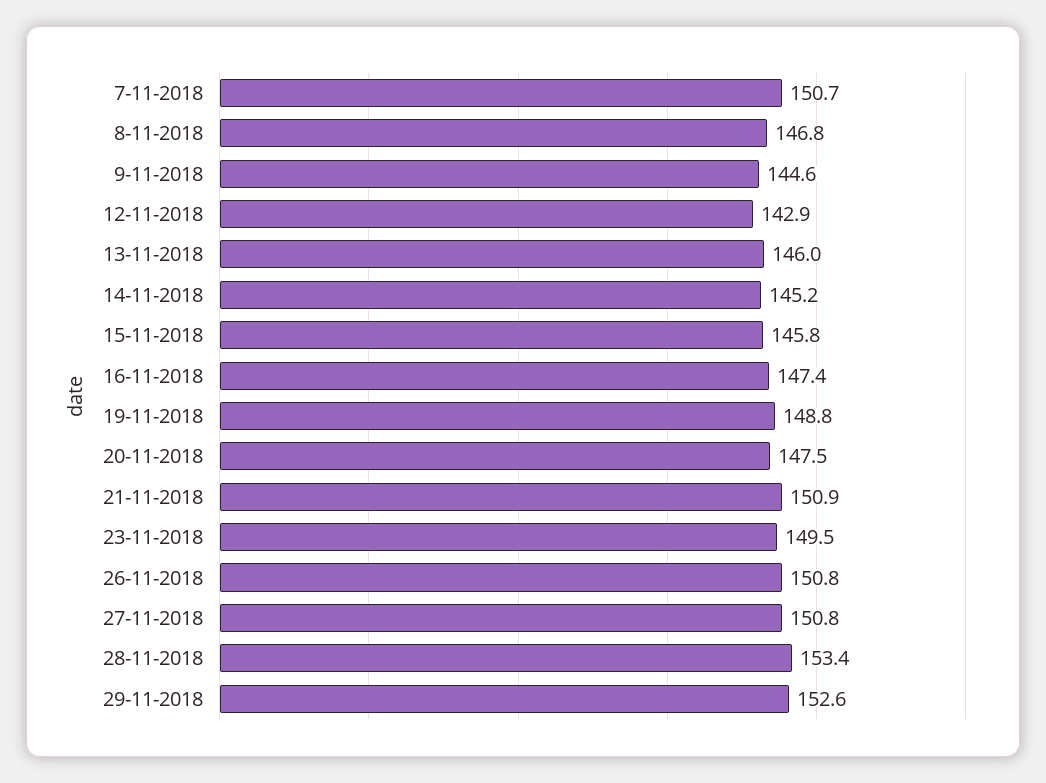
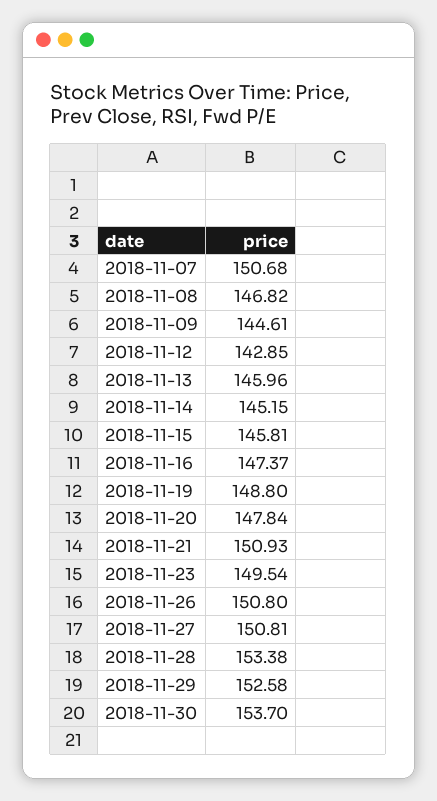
20-11-2018: 147.5 -> 147.84
2018-11-30: none -> 153.7

